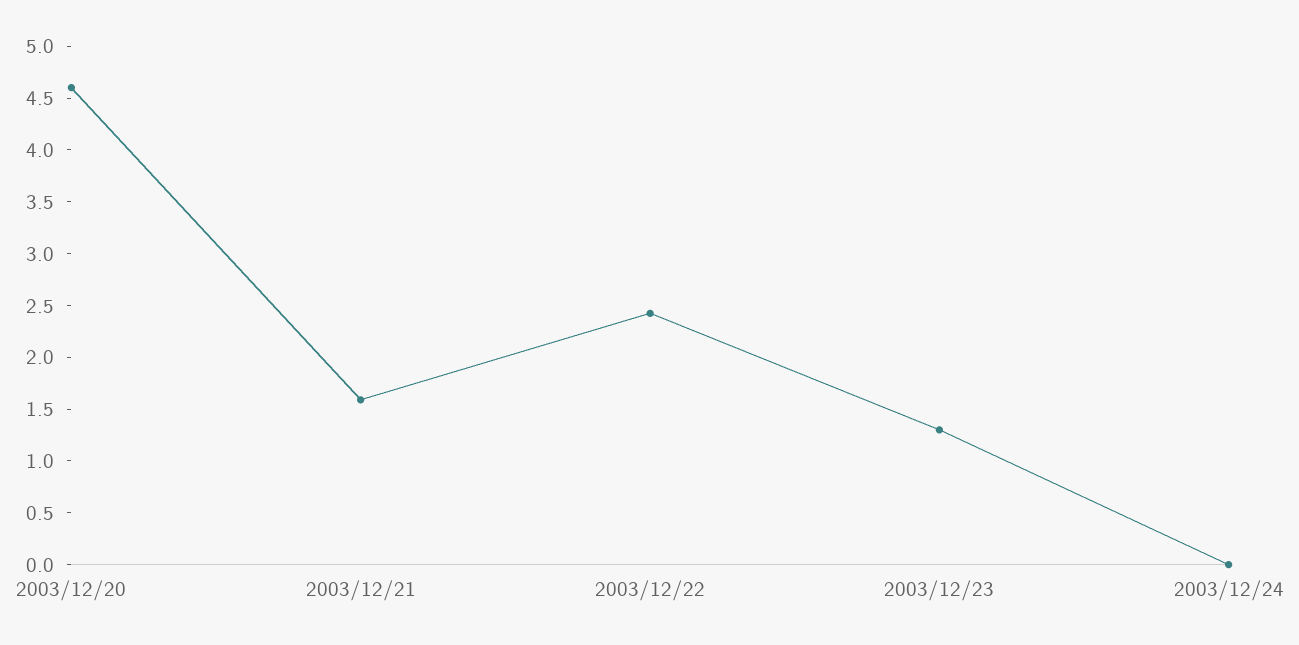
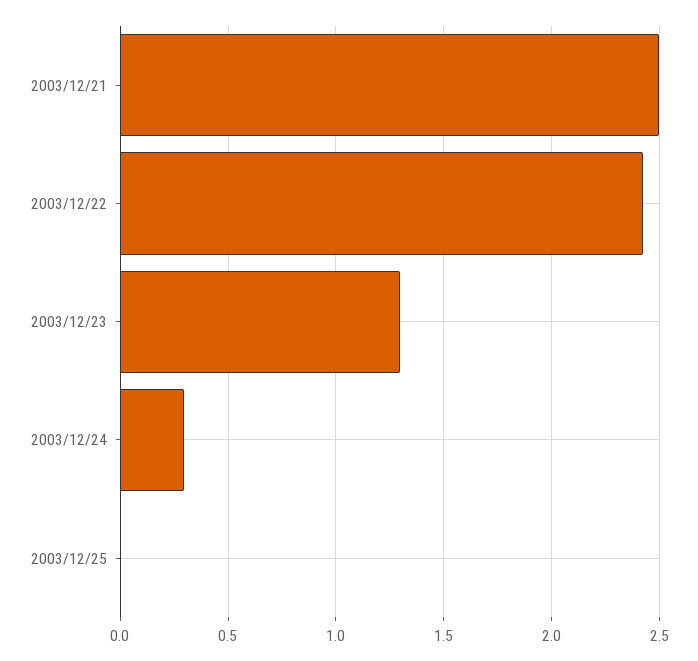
2003/12/20: 4.6 -> none
2003/12/21: 1.6 -> 2.5
2003/12/24: 0 -> 0.3
2003/12/25: none -> 0

